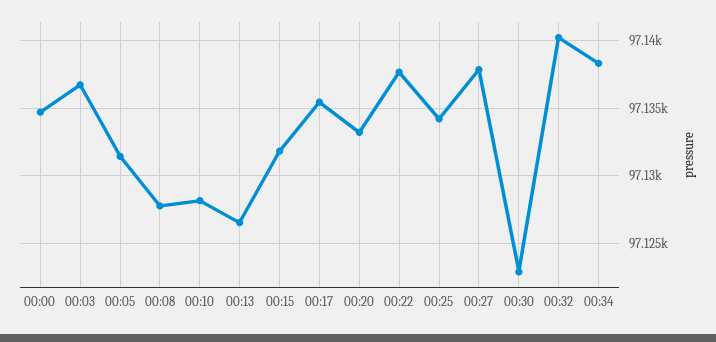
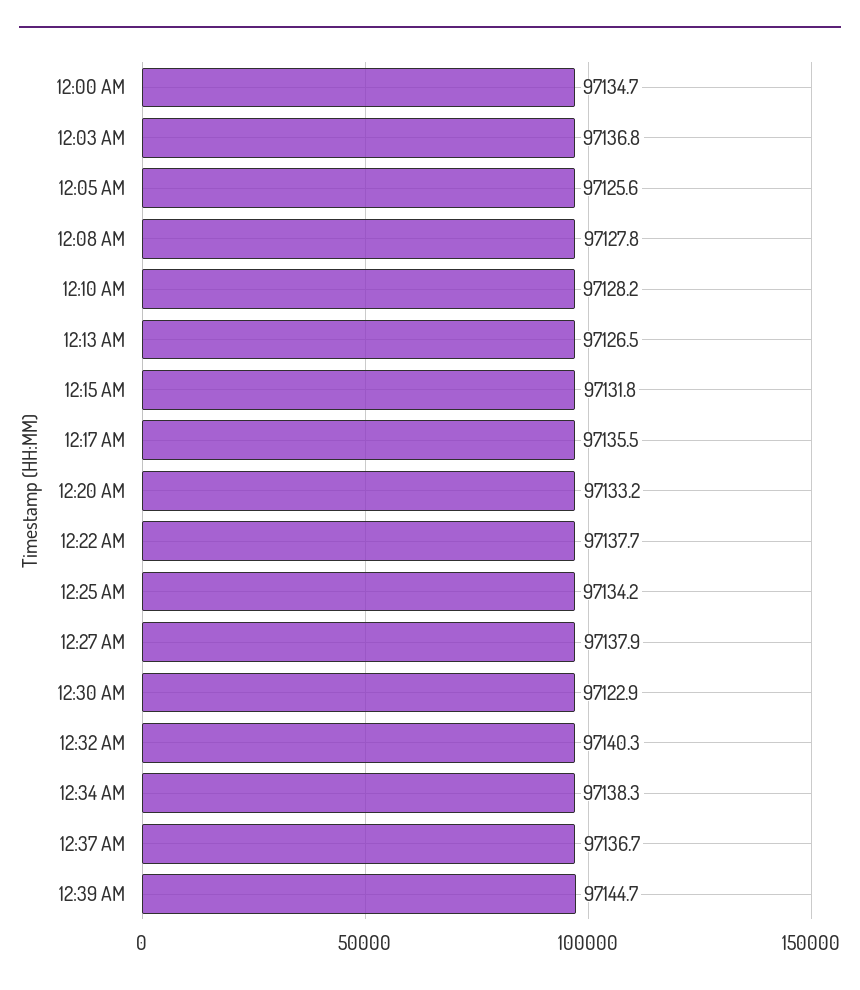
00:05: 97131.5 -> 97125.6
12:37 AM: none -> 97136.7
12:39 AM: none -> 97144.7

